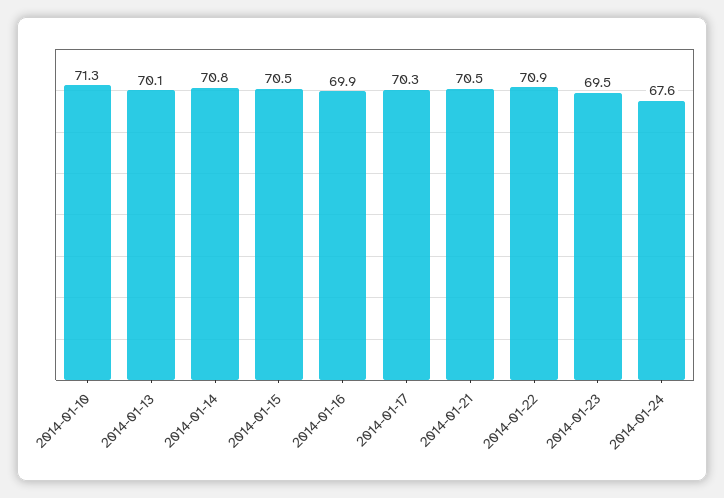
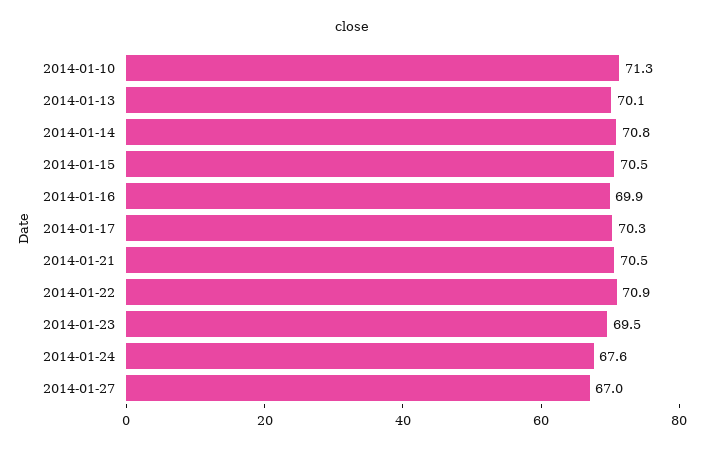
2014-01-27: none -> 67

